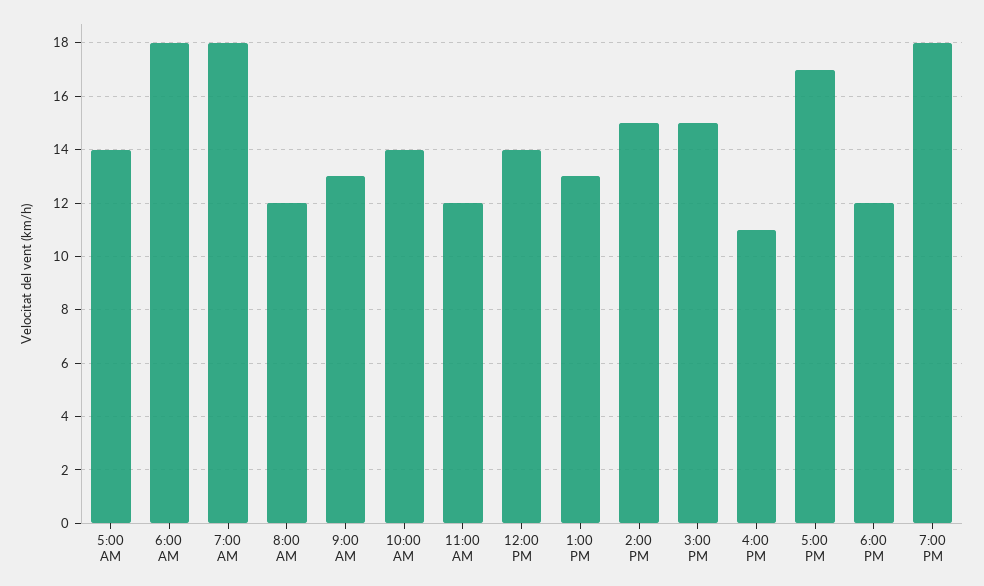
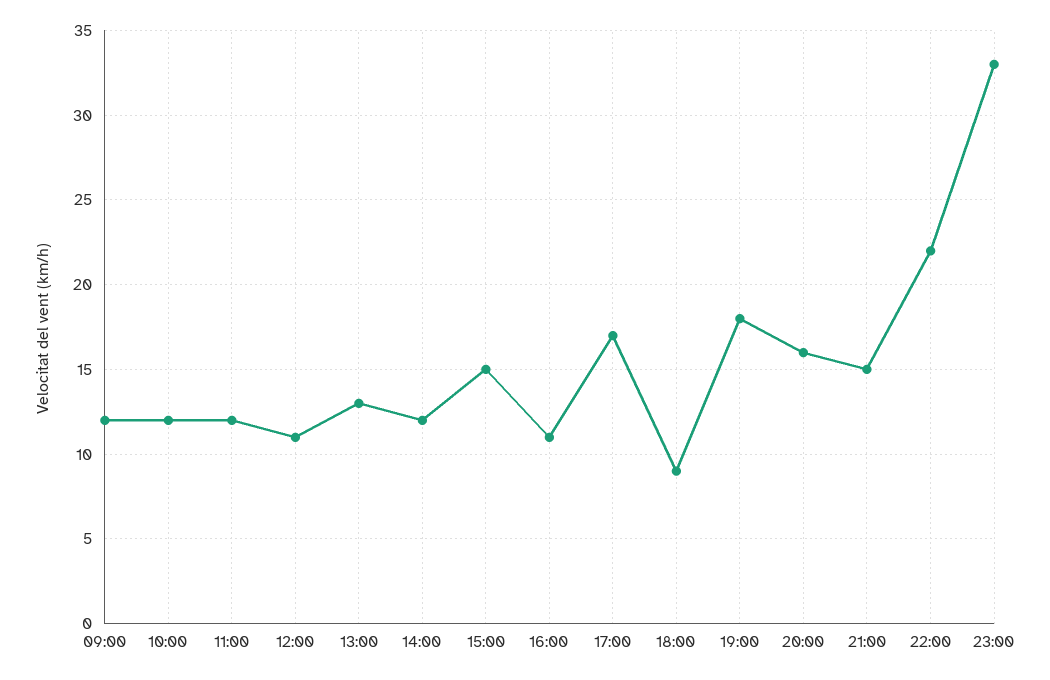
5:00 AM: 14 -> none
6:00 AM: 18 -> none
7:00 AM: 18 -> none
8:00 AM: 12 -> none
9:00 AM: 13 -> 12
10:00 AM: 14 -> 12
12:00 PM: 14 -> 11
2:00 PM: 15 -> 12
6:00 PM: 12 -> 9
20:00: none -> 16
21:00: none -> 15
22:00: none -> 22
23:00: none -> 33

